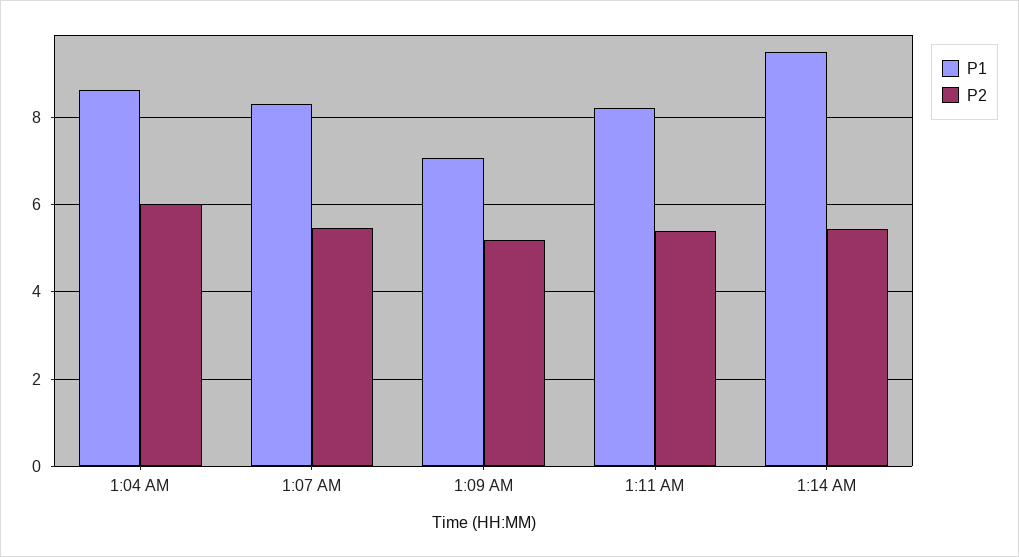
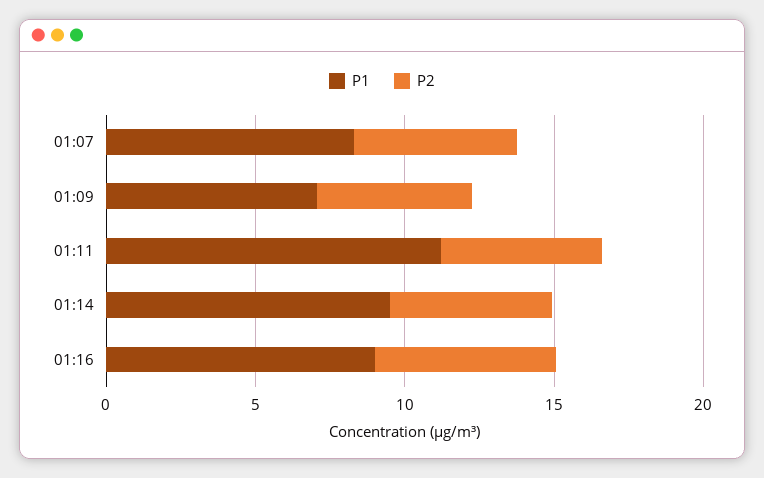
P1, 1:04 AM: 8.6 -> none
P2, 1:04 AM: 6 -> none
P1, 1:11 AM: 8.2 -> 11
P1, 01:16: none -> 9
P2, 01:16: none -> 6

